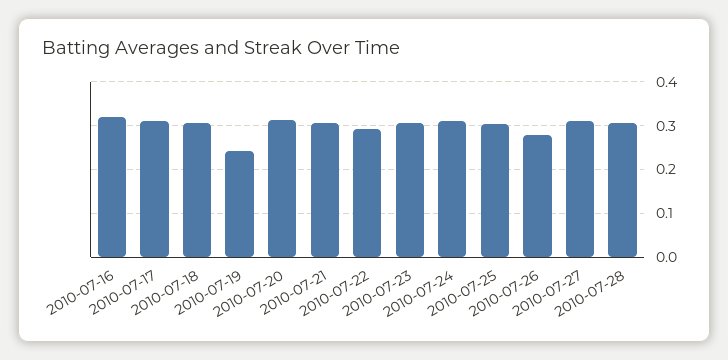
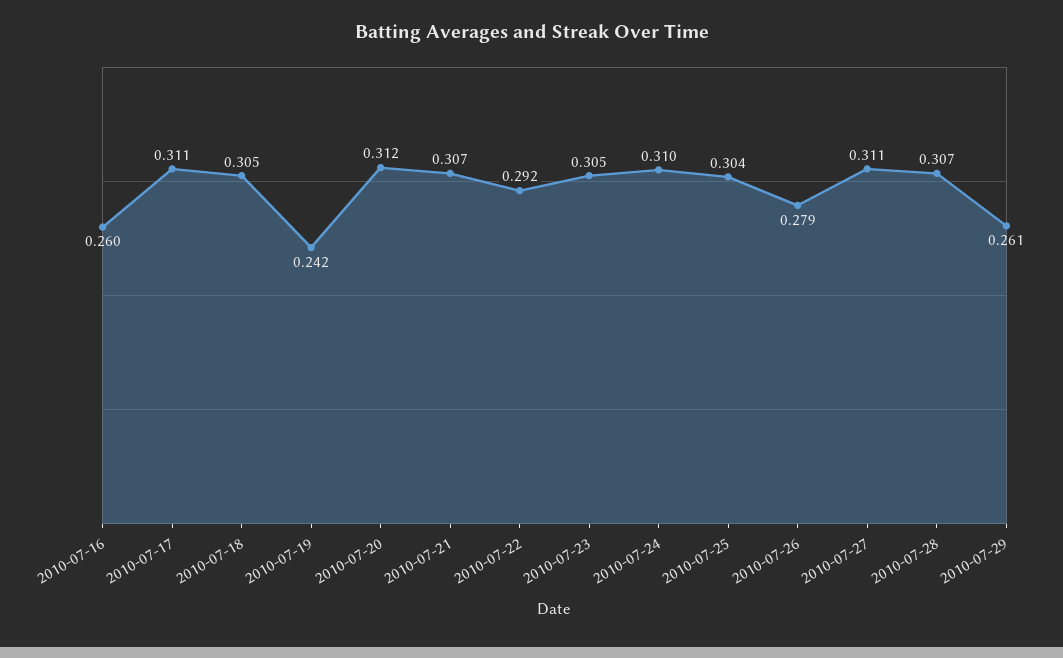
2010-07-16: 0.32 -> 0.26
2010-07-29: none -> 0.261

